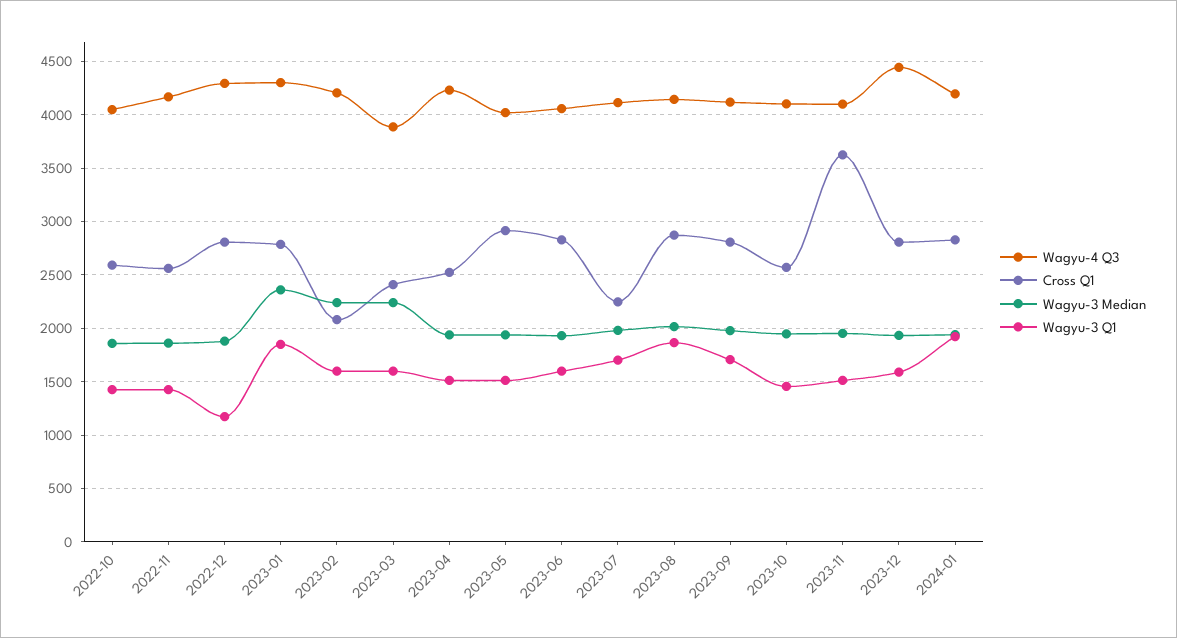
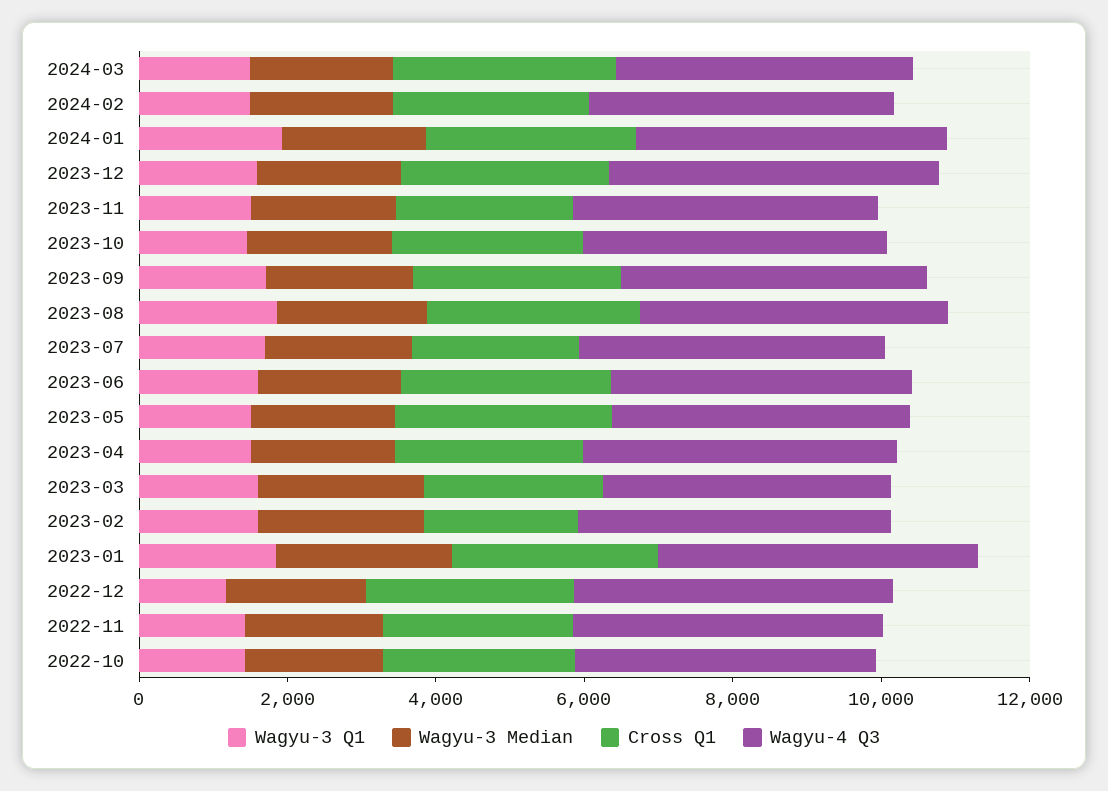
Cross Q1, 2023-11: 3600 -> 2500
Wagyu-3 Q1, 2024-03: none -> 1500
Wagyu-3 Median, 2024-03: none -> 2000
Cross Q1, 2024-03: none -> 3000
Wagyu-4 Q3, 2024-03: none -> 4000
Wagyu-3 Q1, 2024-02: none -> 1500
Wagyu-3 Median, 2024-02: none -> 2000
Cross Q1, 2024-02: none -> 2500
Wagyu-4 Q3, 2024-02: none -> 4000

